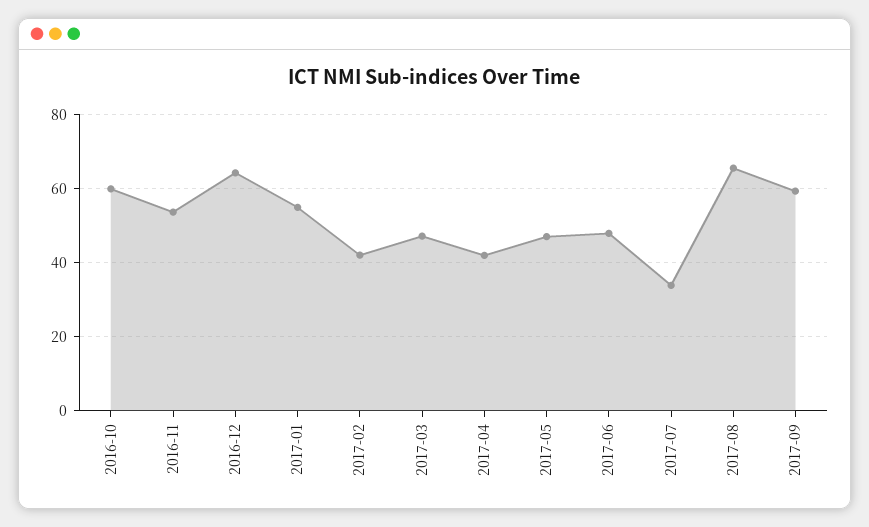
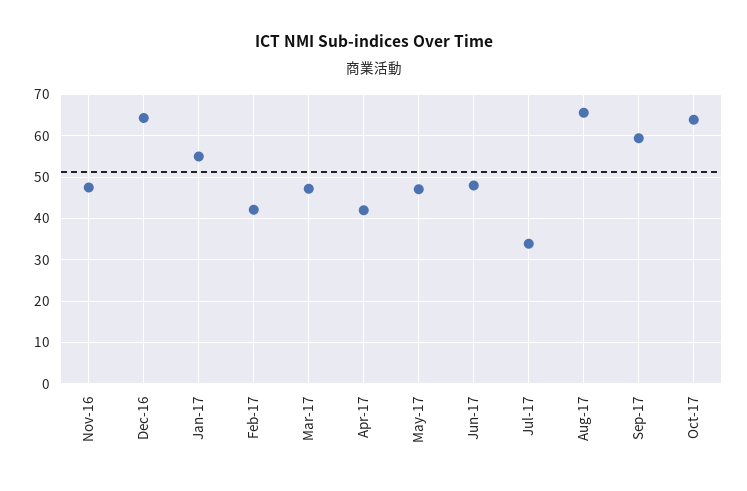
2016-10: 60 -> none
2016-11: 54 -> 48
Oct-17: none -> 64

